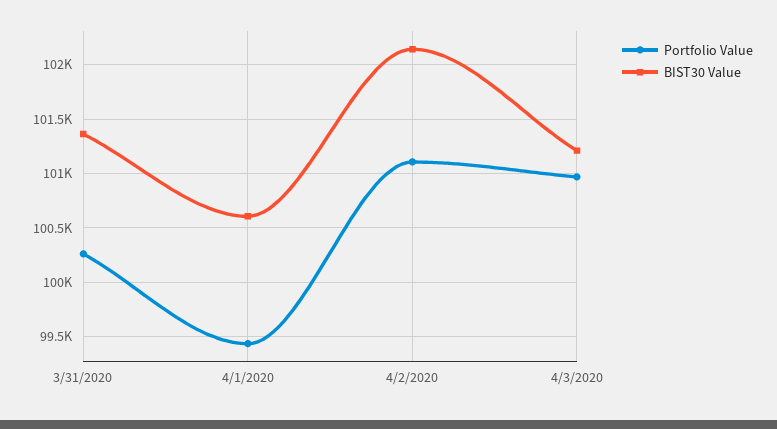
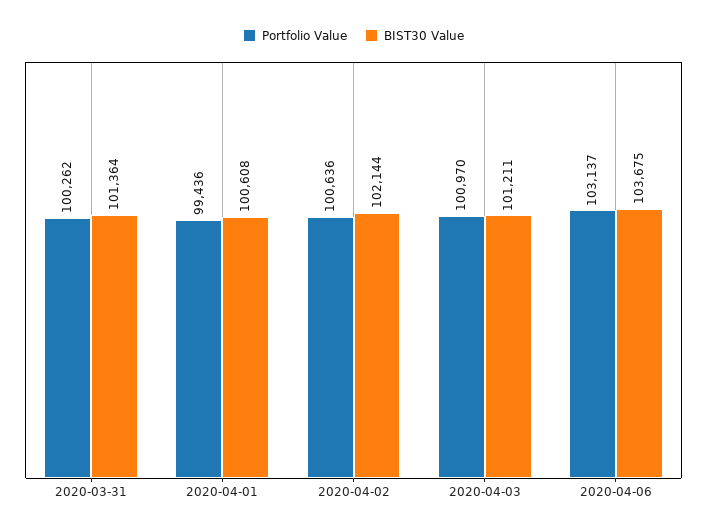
Portfolio Value, 4/2/2020: 101100 -> 100636
Portfolio Value, 2020-04-06: none -> 103137
BIST30 Value, 2020-04-06: none -> 103675

